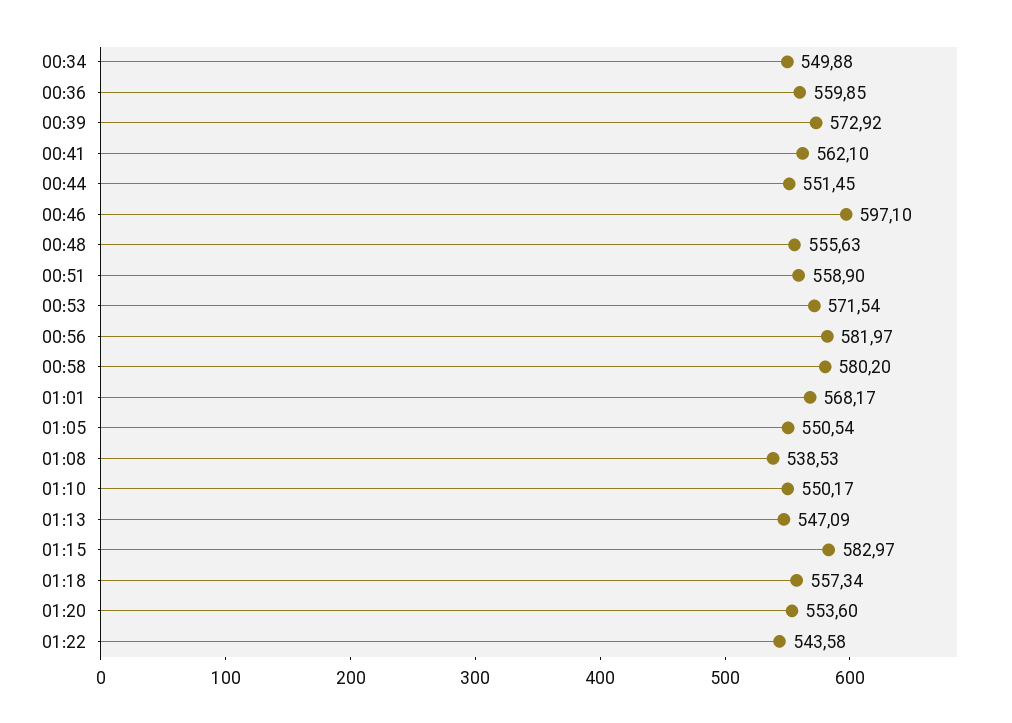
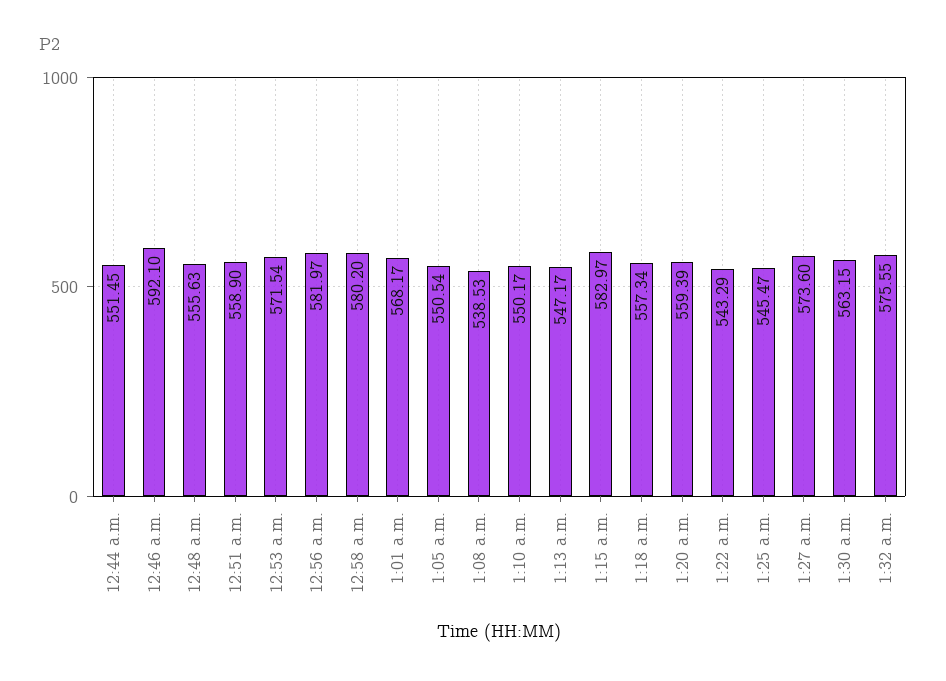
00:34: 549.88 -> none
00:36: 559.85 -> none
00:39: 572.92 -> none
00:41: 562.1 -> none
00:46: 597.1 -> 592.1
01:13: 547.09 -> 547.17
01:20: 553.6 -> 559.39
01:22: 543.58 -> 543.29
1:25 a.m.: none -> 545.47
1:27 a.m.: none -> 573.6
1:30 a.m.: none -> 563.15
1:32 a.m.: none -> 575.55

